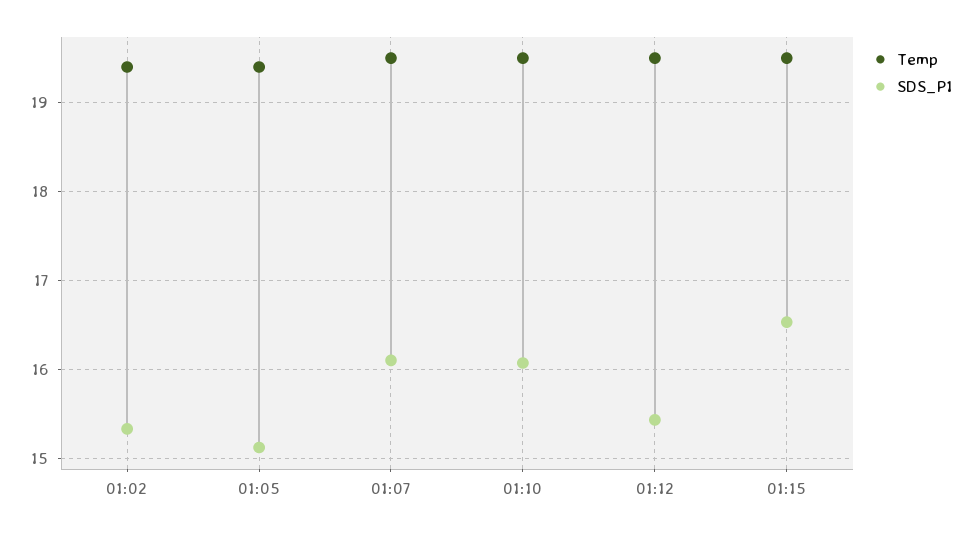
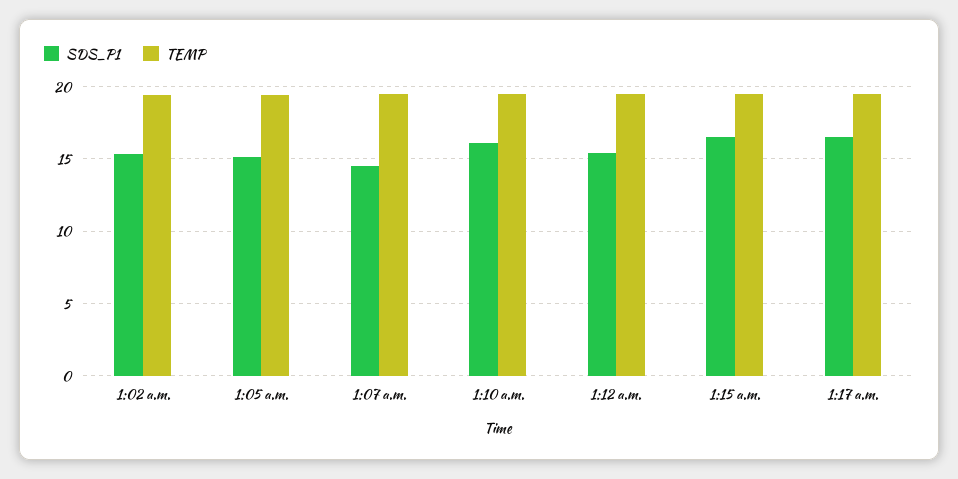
SDS_P1, 01:07: 16.1 -> 14.5
SDS_P1, 1:17 a.m.: none -> 16.5
Temp, 1:17 a.m.: none -> 19.5

